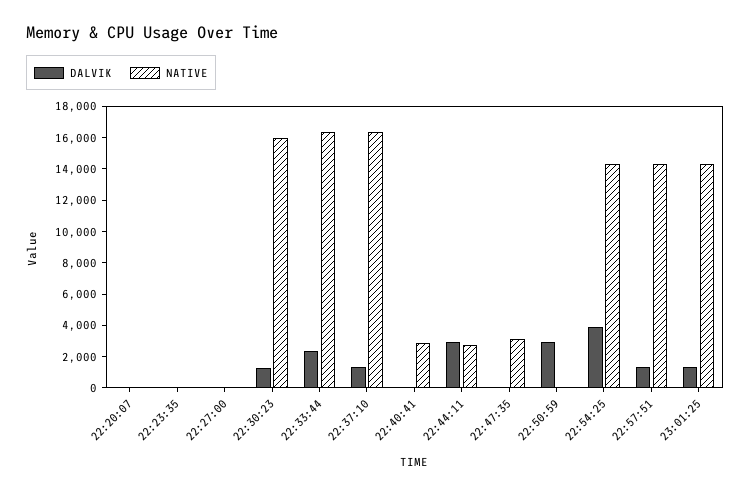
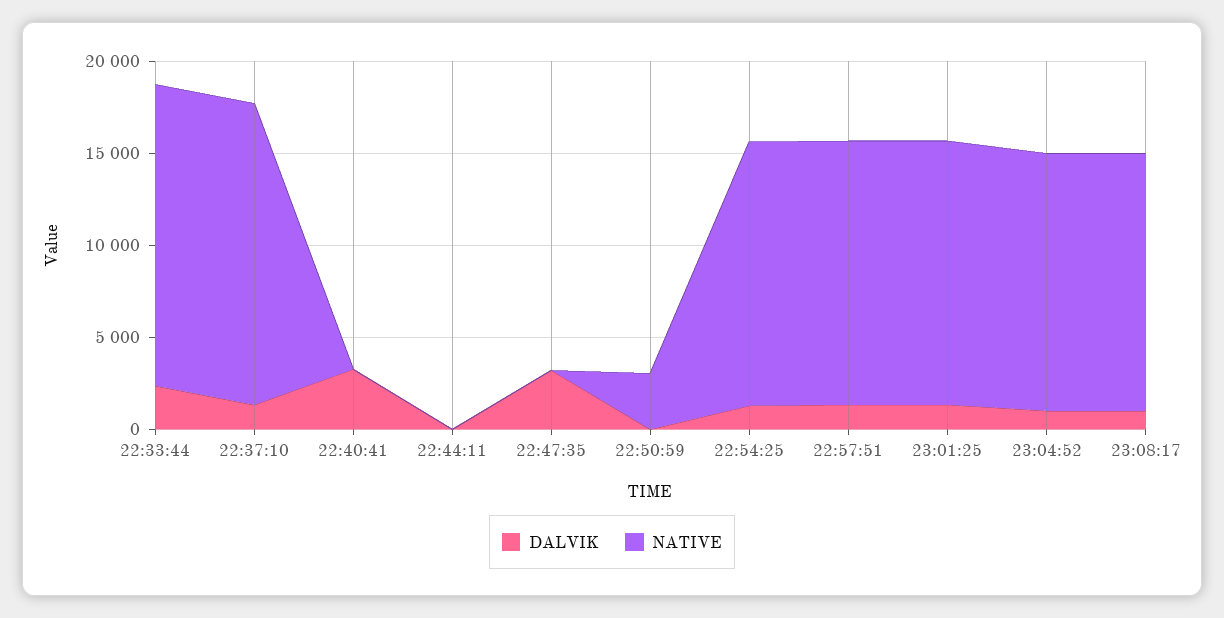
DALVIK, 22:20:07: 0 -> none
NATIVE, 22:20:07: 0 -> none
DALVIK, 22:23:35: 0 -> none
NATIVE, 22:23:35: 0 -> none
DALVIK, 22:27:00: 0 -> none
NATIVE, 22:27:00: 0 -> none
DALVIK, 22:30:23: 1000 -> none
NATIVE, 22:30:23: 16000 -> none
DALVIK, 22:40:41: 0 -> 3000
NATIVE, 22:40:41: 3000 -> 0
DALVIK, 22:44:11: 3000 -> 0
NATIVE, 22:44:11: 3000 -> 0
DALVIK, 22:47:35: 0 -> 3000
NATIVE, 22:47:35: 3000 -> 0
DALVIK, 22:50:59: 3000 -> 0
NATIVE, 22:50:59: 0 -> 3000
DALVIK, 22:54:25: 4000 -> 1000
DALVIK, 23:04:52: none -> 1000
NATIVE, 23:04:52: none -> 14000
DALVIK, 23:08:17: none -> 1000
NATIVE, 23:08:17: none -> 14000

